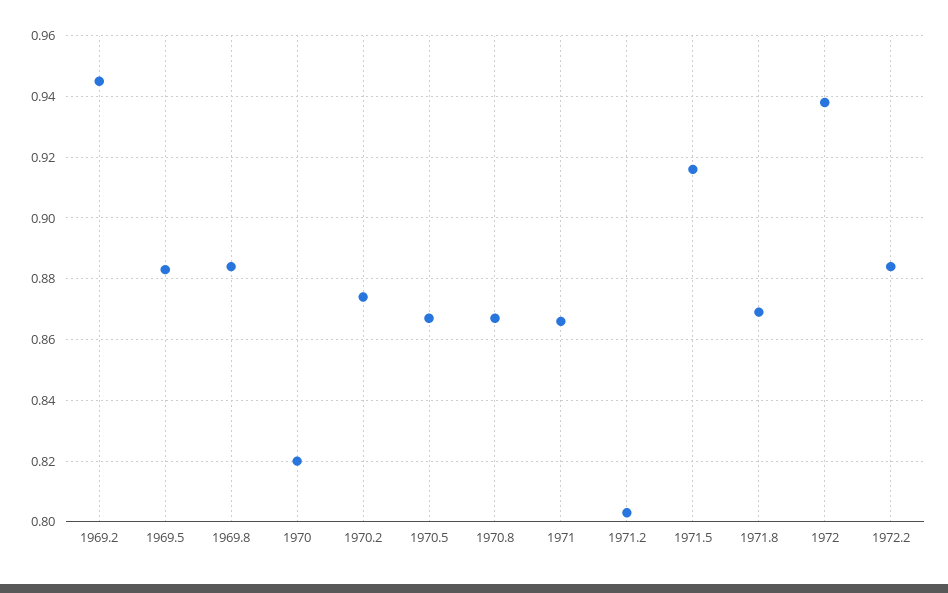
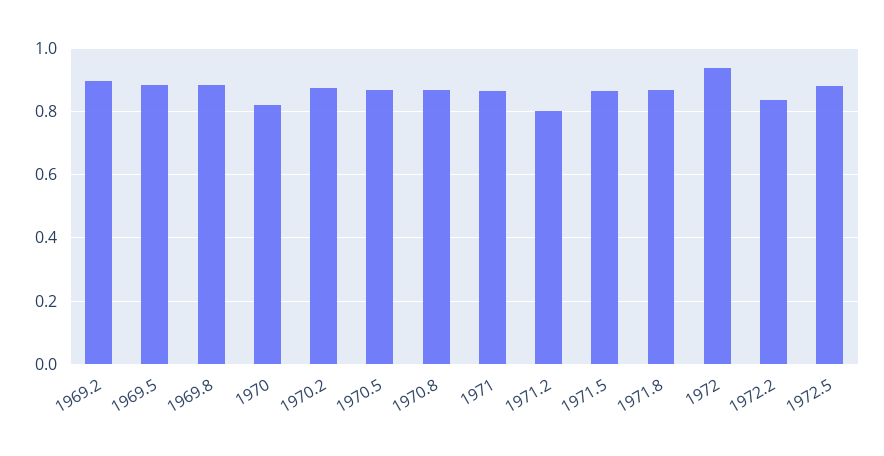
1969.2: 0.945 -> 0.9
1971.5: 0.915 -> 0.86
1972.2: 0.885 -> 0.84
1972.5: none -> 0.88

